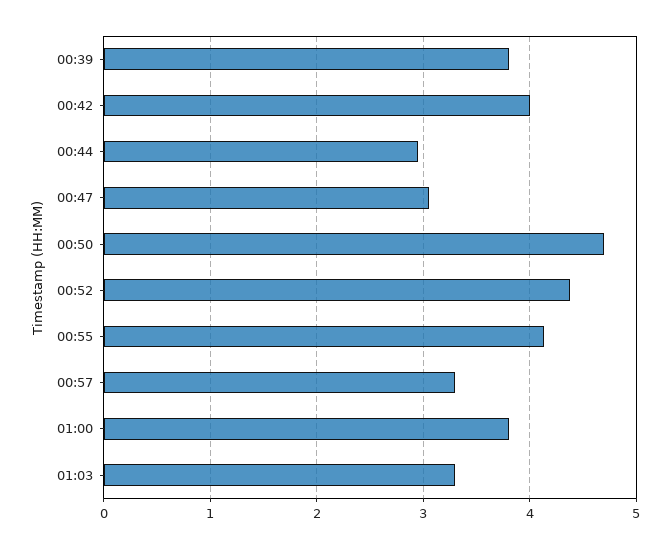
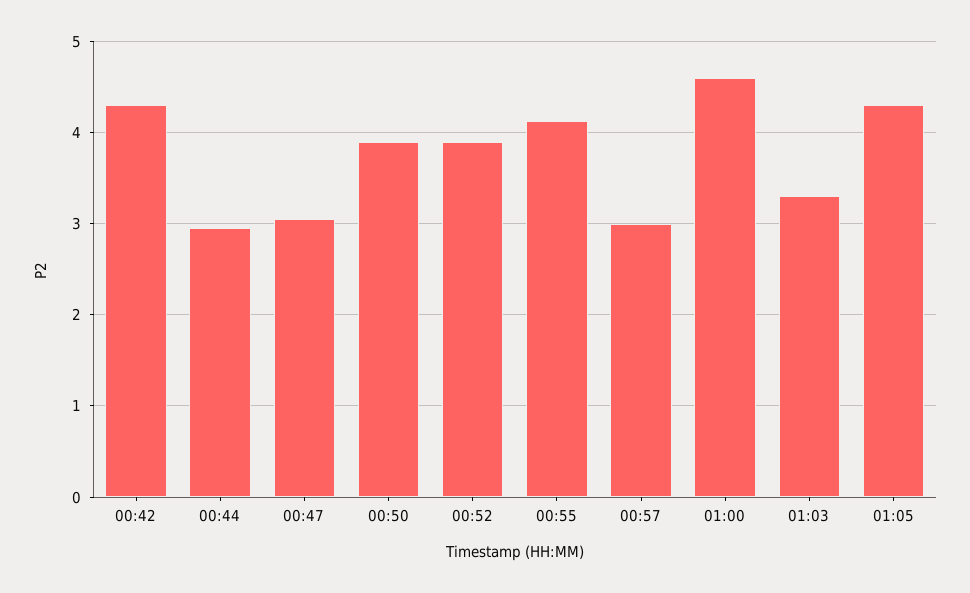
00:39: 3.8 -> none
00:42: 4 -> 4.3
00:50: 4.7 -> 3.9
00:52: 4.4 -> 3.9
00:57: 3.3 -> 3
01:00: 3.8 -> 4.6
01:05: none -> 4.3

